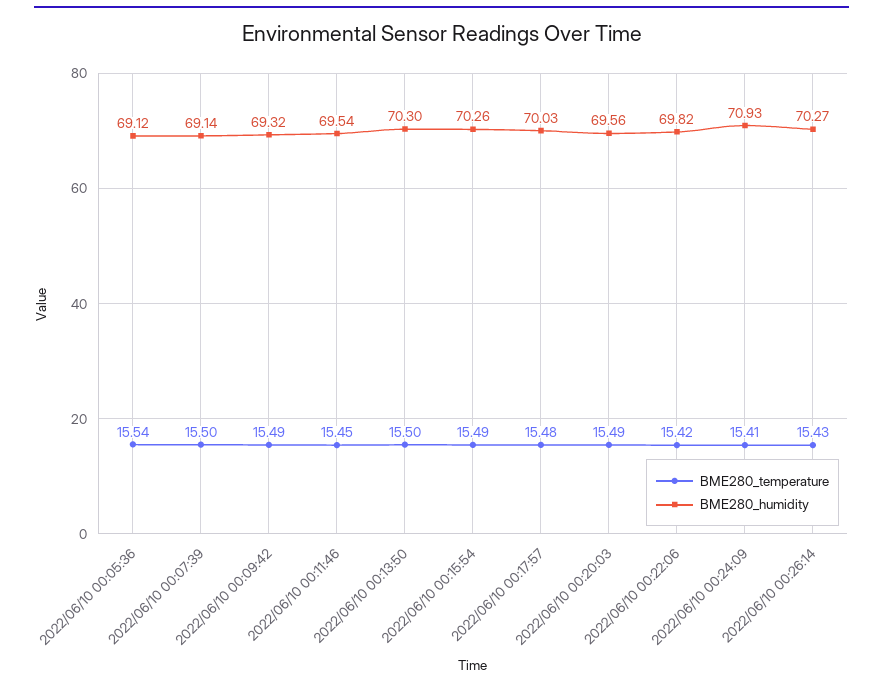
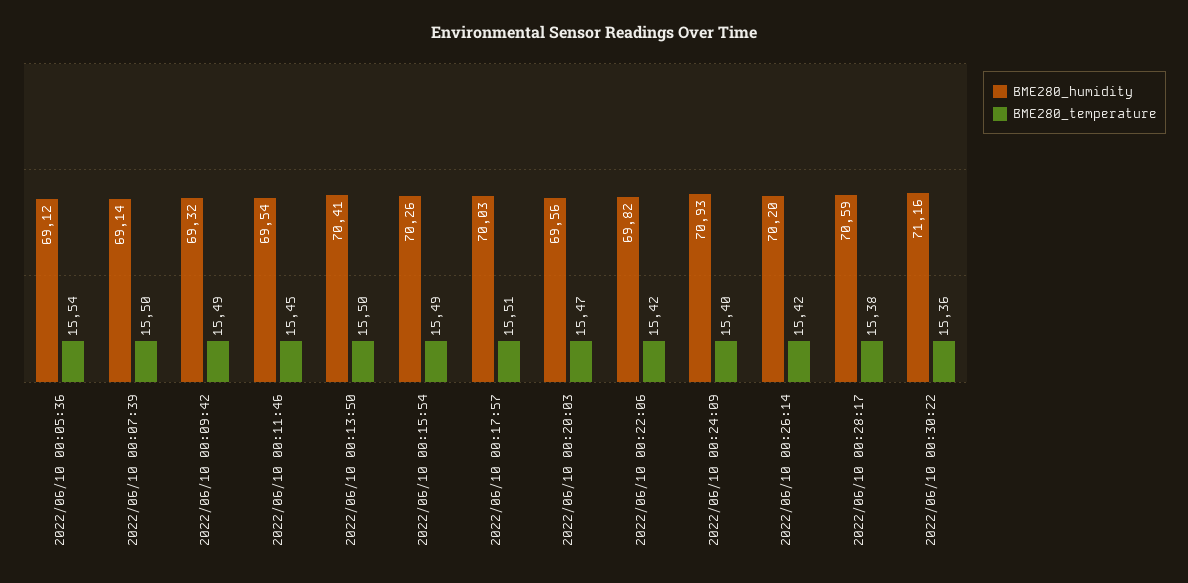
BME280_humidity, 2022/06/10 00:13:50: 70.3 -> 70.41
BME280_temperature, 2022/06/10 00:17:57: 15.48 -> 15.51
BME280_temperature, 2022/06/10 00:20:03: 15.49 -> 15.47
BME280_temperature, 2022/06/10 00:24:09: 15.41 -> 15.4
BME280_temperature, 2022/06/10 00:26:14: 15.43 -> 15.42
BME280_humidity, 2022/06/10 00:26:14: 70.27 -> 70.2
BME280_humidity, 2022/06/10 00:28:17: none -> 70.59
BME280_temperature, 2022/06/10 00:28:17: none -> 15.38
BME280_humidity, 2022/06/10 00:30:22: none -> 71.16
BME280_temperature, 2022/06/10 00:30:22: none -> 15.36

